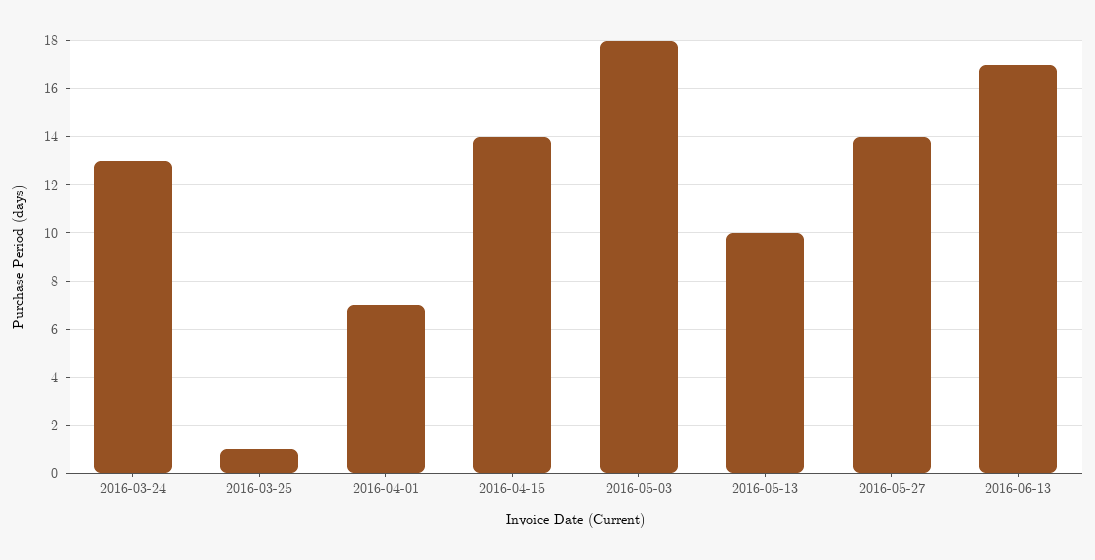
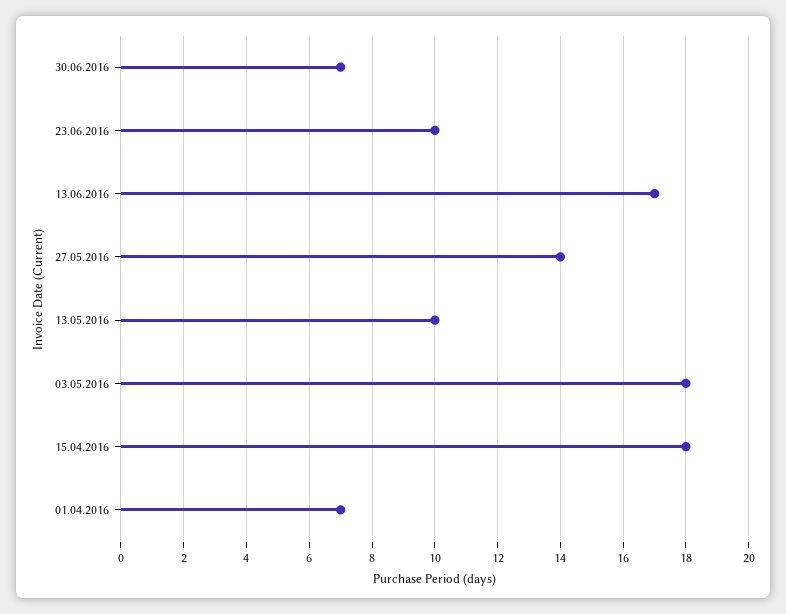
2016-03-24: 13 -> none
2016-03-25: 1 -> none
2016-04-15: 14 -> 18
30.06.2016: none -> 7
23.06.2016: none -> 10

